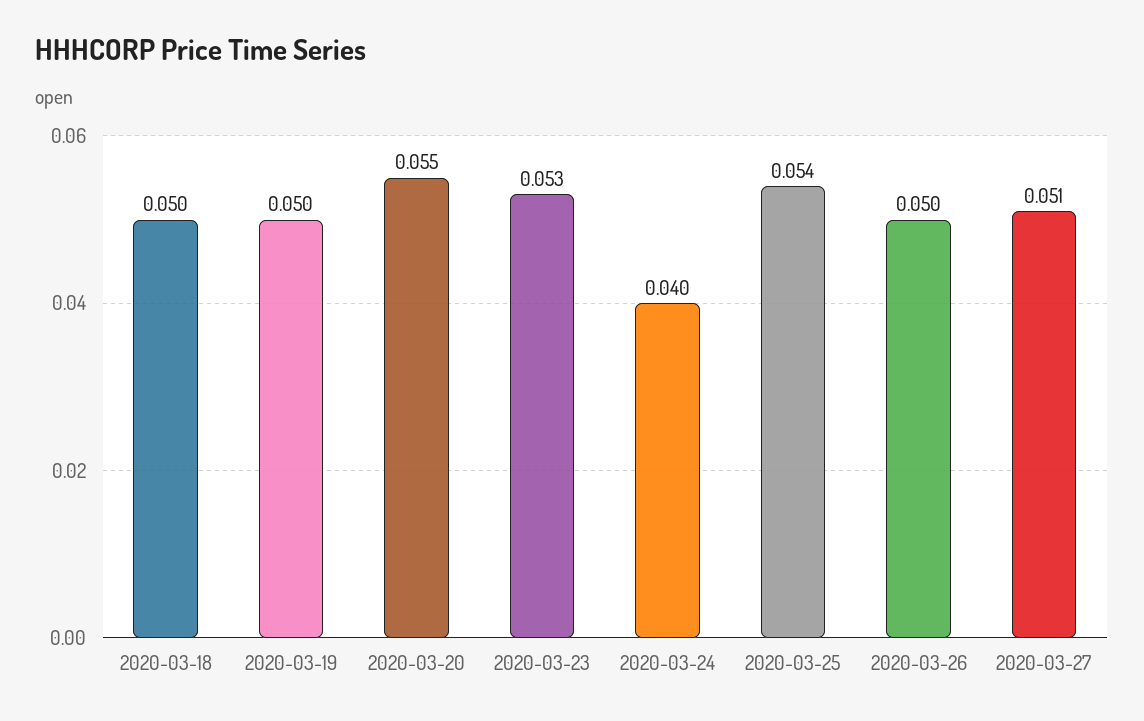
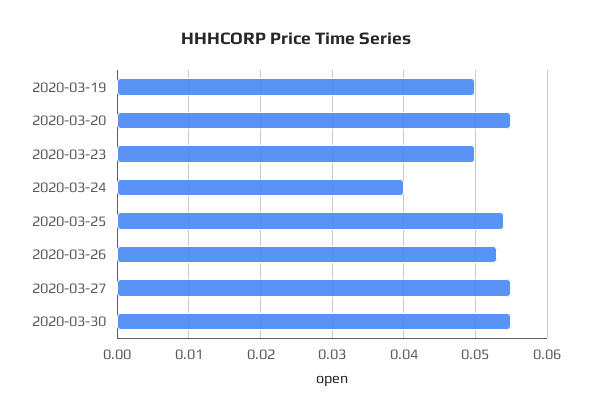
2020-03-18: 0.05 -> none
2020-03-23: 0.053 -> 0.05
2020-03-26: 0.05 -> 0.053
2020-03-27: 0.051 -> 0.055
2020-03-30: none -> 0.055

